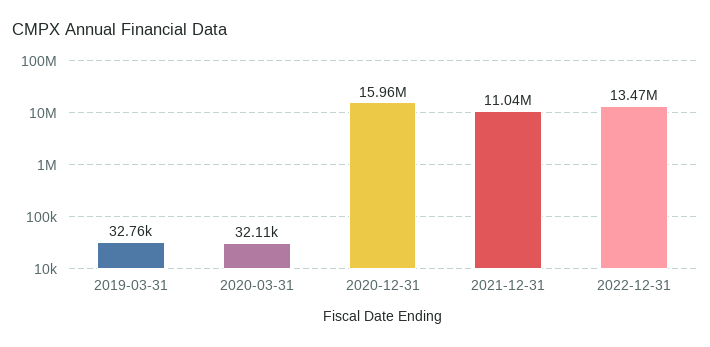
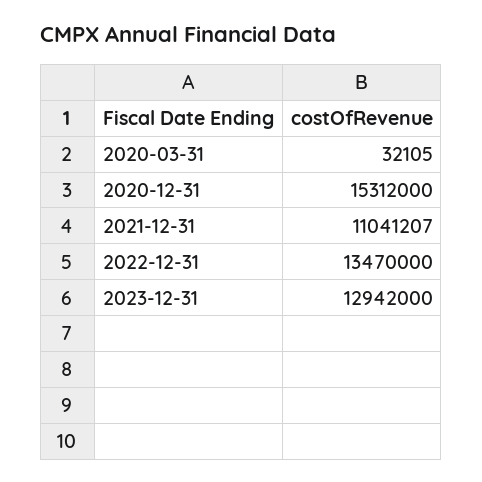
2019-03-31: 32760 -> none
2020-12-31: 15960000 -> 15312000
2023-12-31: none -> 12942000

